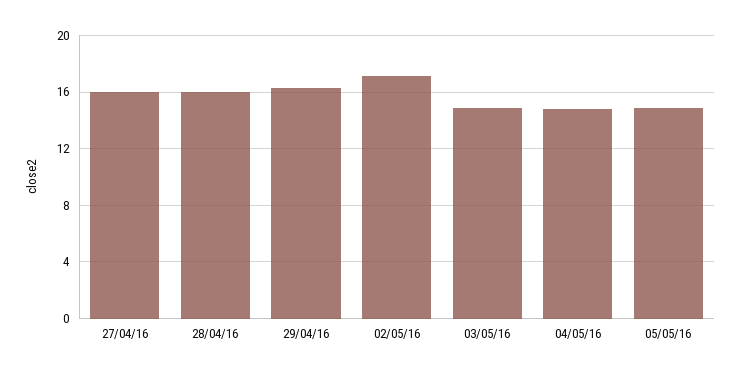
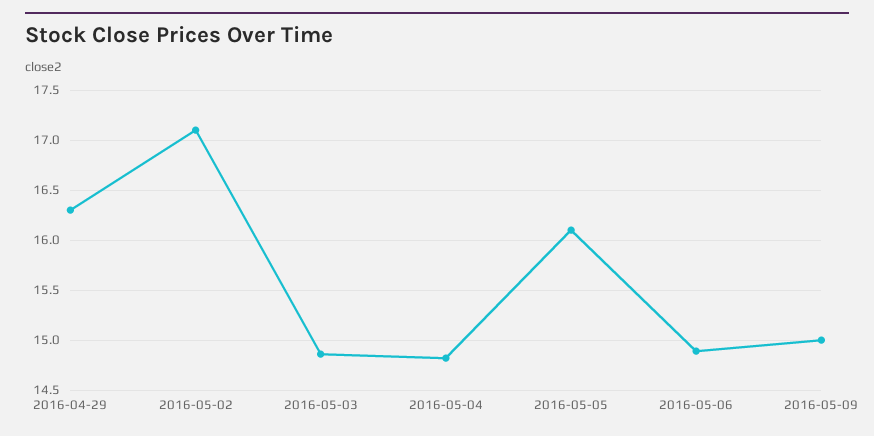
27/04/16: 16 -> none
28/04/16: 16 -> none
05/05/16: 15 -> 16.1
2016-05-06: none -> 14.9
2016-05-09: none -> 15

